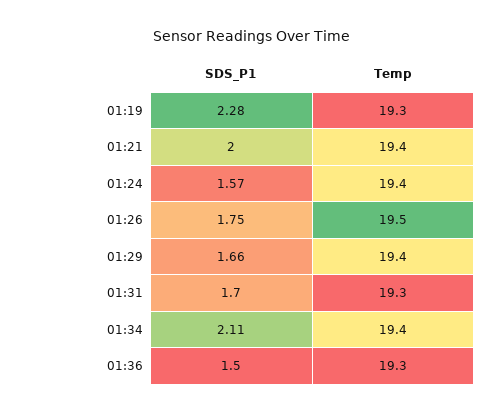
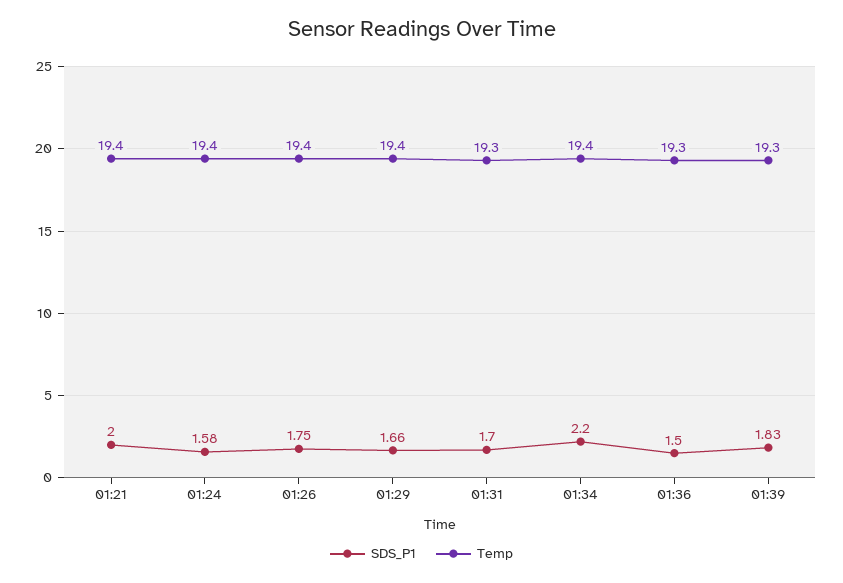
SDS_P1, 01:19: 2.28 -> none
Temp, 01:19: 19.3 -> none
SDS_P1, 01:24: 1.57 -> 1.58
Temp, 01:26: 19.5 -> 19.4
SDS_P1, 01:34: 2.11 -> 2.2
SDS_P1, 01:39: none -> 1.83
Temp, 01:39: none -> 19.3

